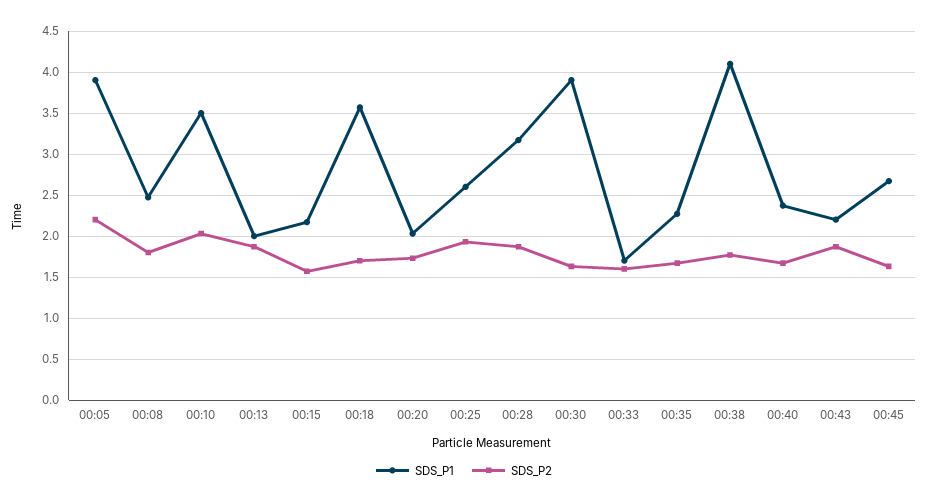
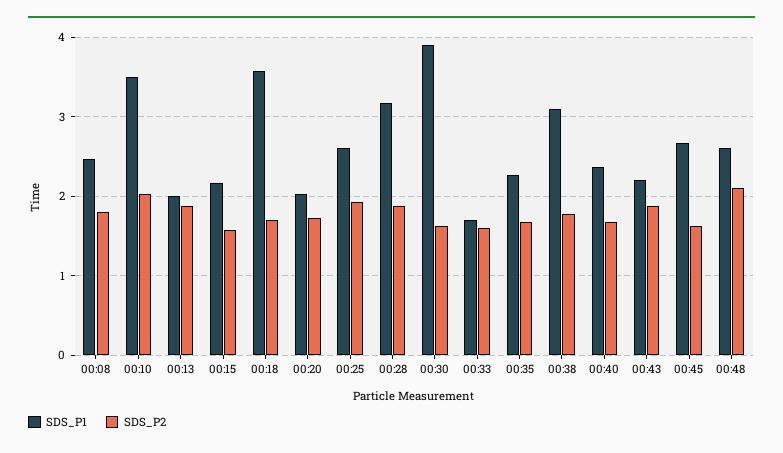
SDS_P1, 00:05: 3.9 -> none
SDS_P2, 00:05: 2.2 -> none
SDS_P1, 00:38: 4.1 -> 3.1
SDS_P1, 00:48: none -> 2.6
SDS_P2, 00:48: none -> 2.1

